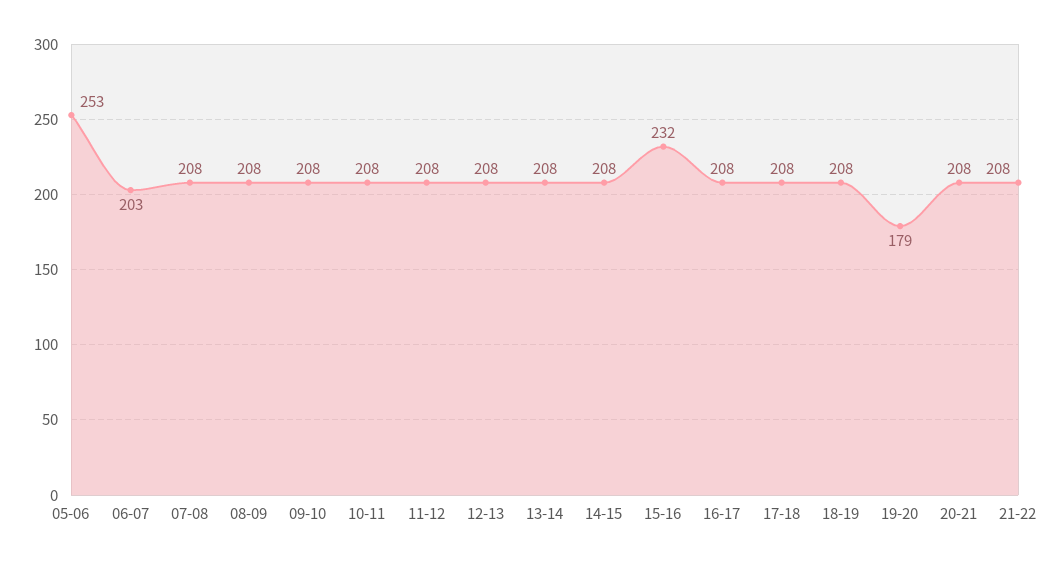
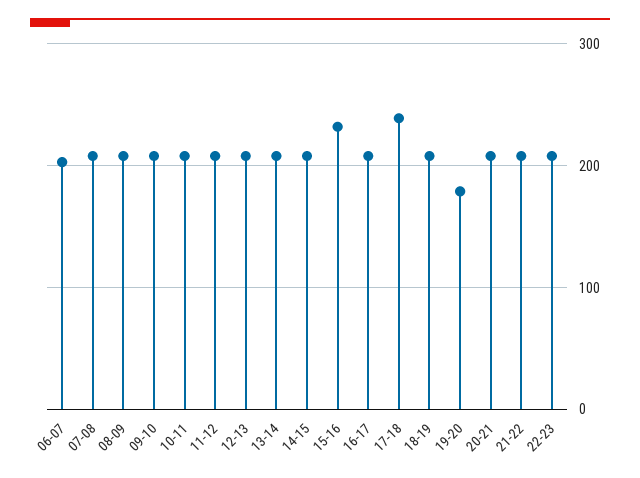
05-06: 253 -> none
17-18: 208 -> 240
22-23: none -> 210

